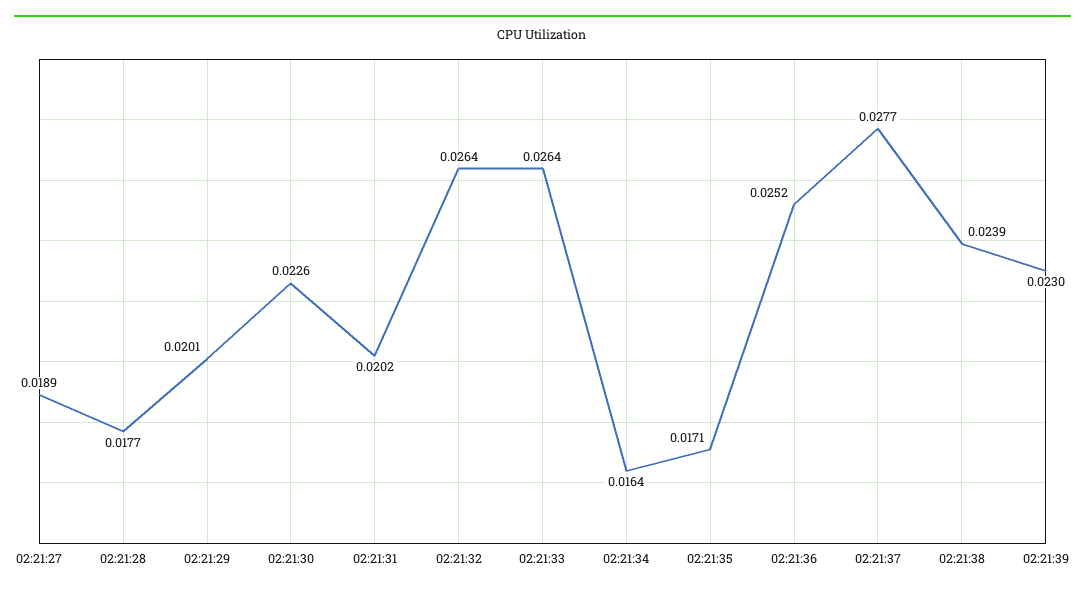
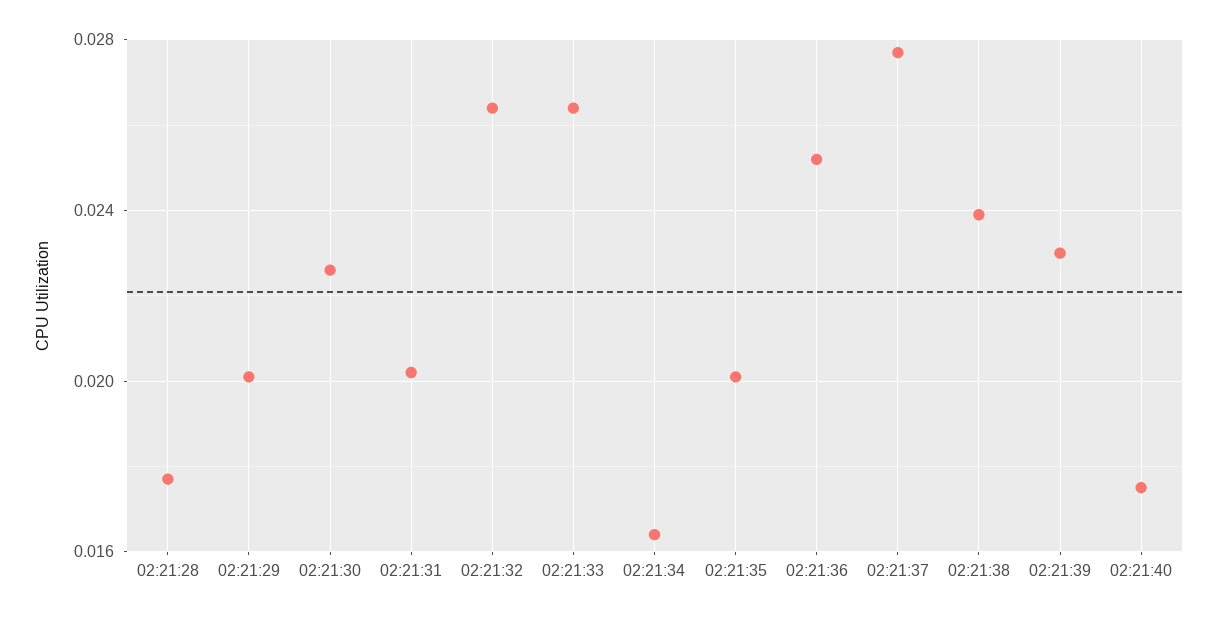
02:21:27: 0.0189 -> none
02:21:35: 0.0171 -> 0.02
02:21:40: none -> 0.0175

